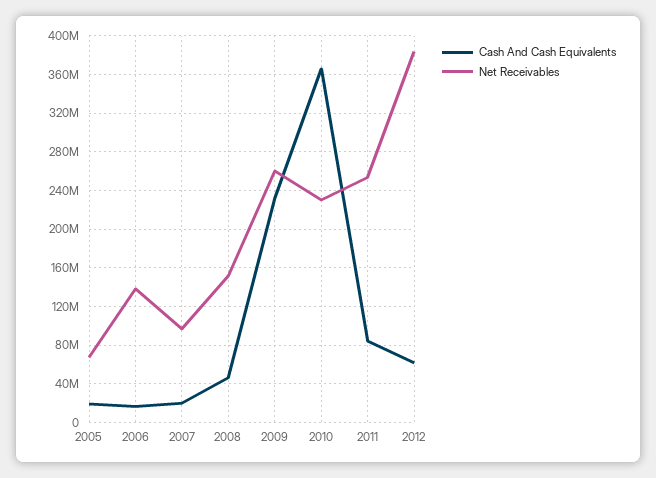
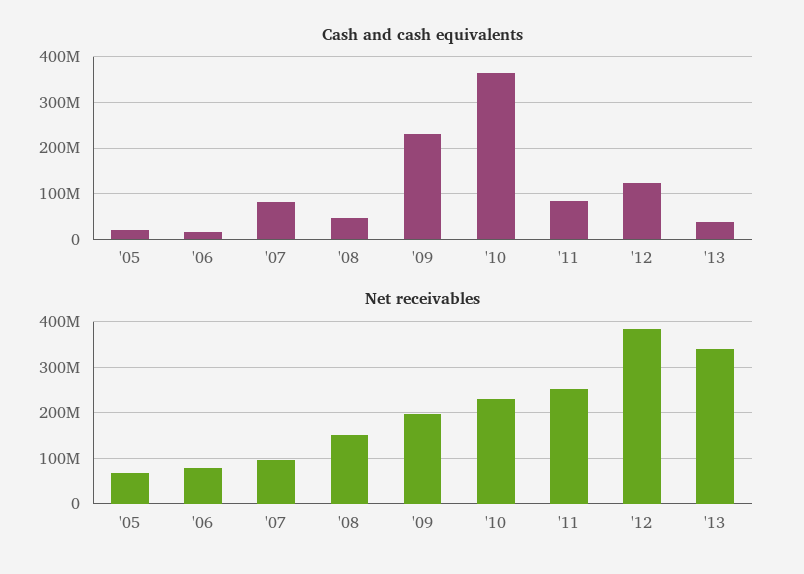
Net Receivables, 2006: 140000000 -> 80000000
Cash And Cash Equivalents, 2007: 20000000 -> 80000000
Net Receivables, 2009: 260000000 -> 200000000
Cash And Cash Equivalents, 2012: 60000000 -> 120000000
Cash And Cash Equivalents, '13: none -> 40000000
Net Receivables, '13: none -> 340000000

